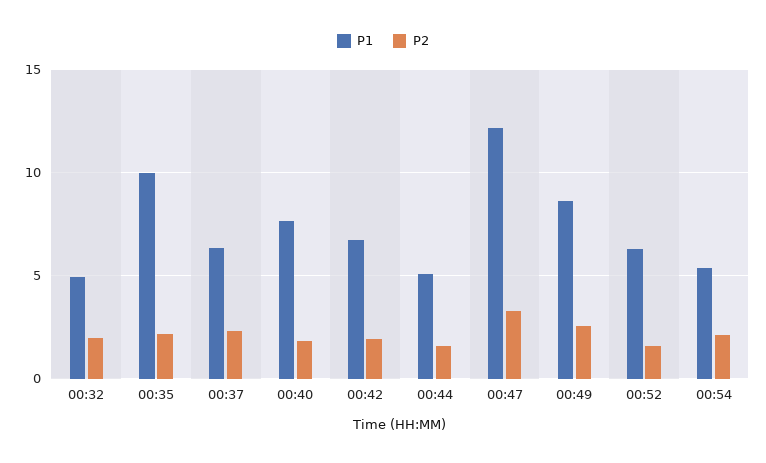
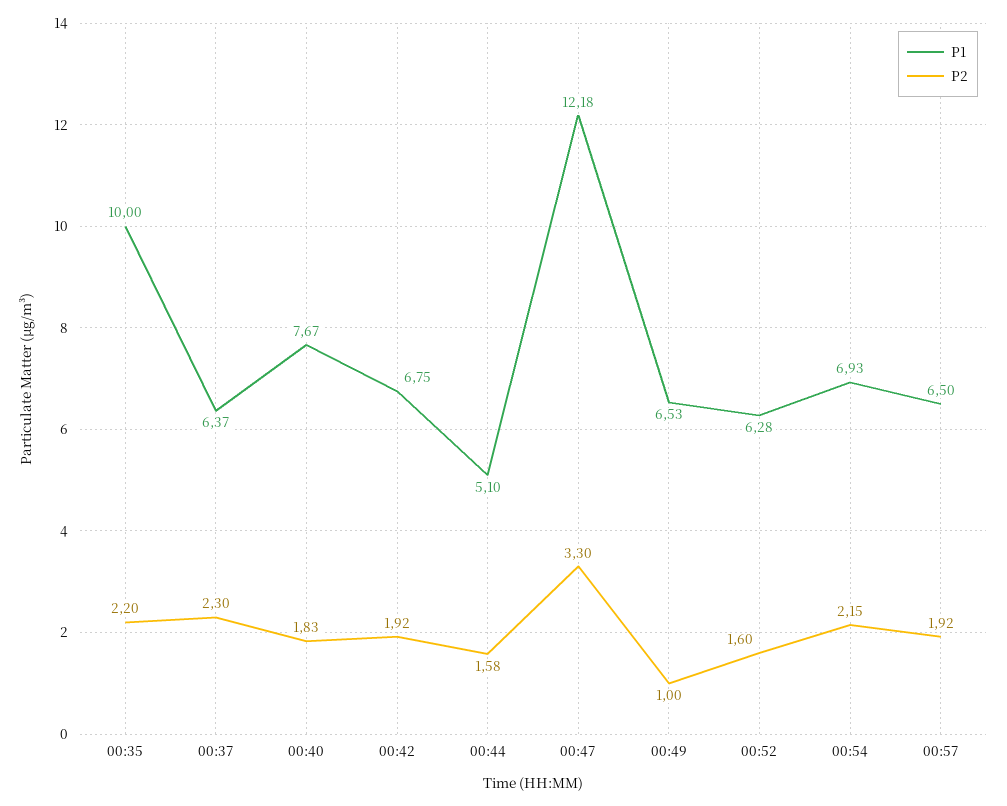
P1, 00:32: 5 -> none
P2, 00:32: 2 -> none
P1, 00:49: 8.5 -> 6.53
P2, 00:49: 2.5 -> 1
P1, 00:54: 5.5 -> 6.93
P1, 00:57: none -> 6.5
P2, 00:57: none -> 1.92

